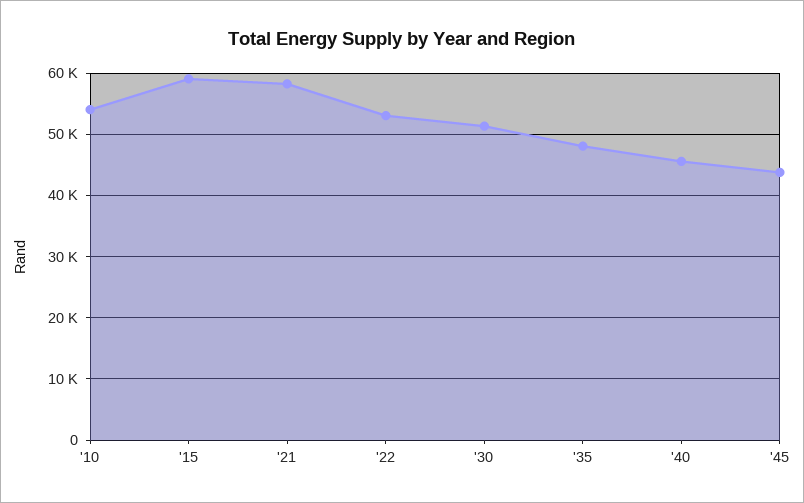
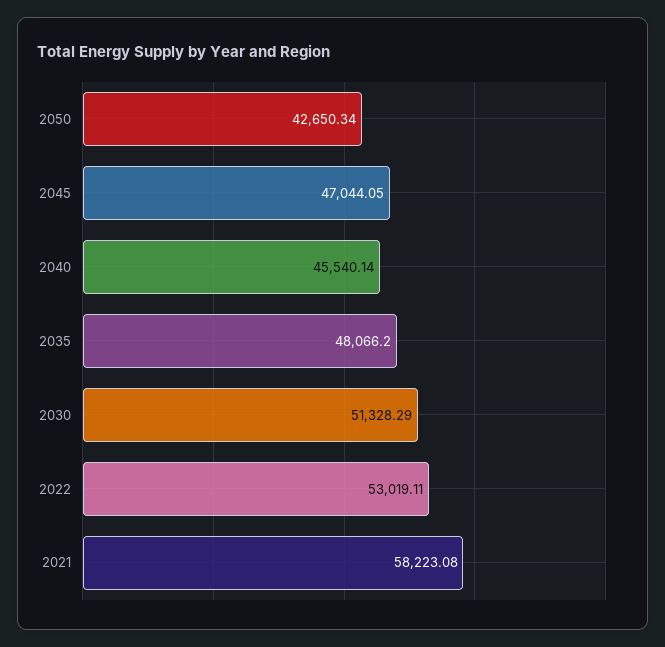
'10: 54000 -> none
'15: 59000 -> none
'45: 44000 -> 47044.05
2050: none -> 42650.34

